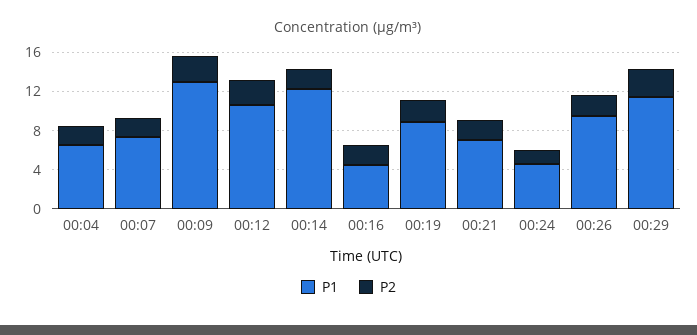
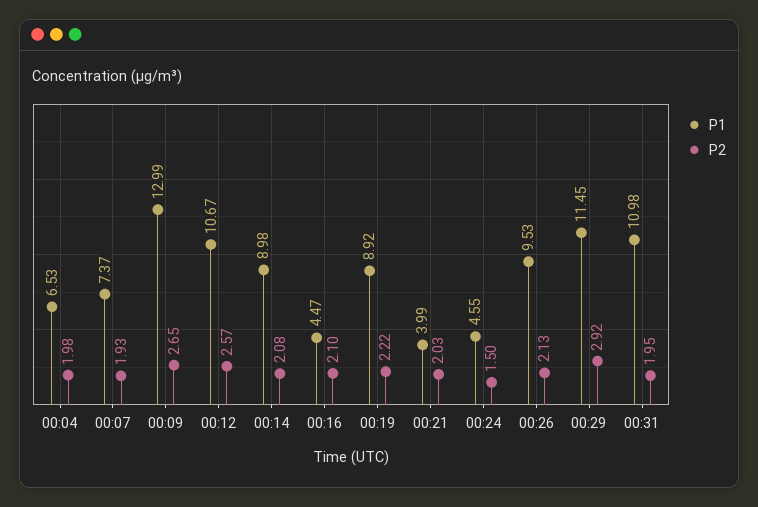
P1, 00:14: 12 -> 8.98
P1, 00:21: 7 -> 3.99
P1, 00:31: none -> 10.98
P2, 00:31: none -> 1.95

